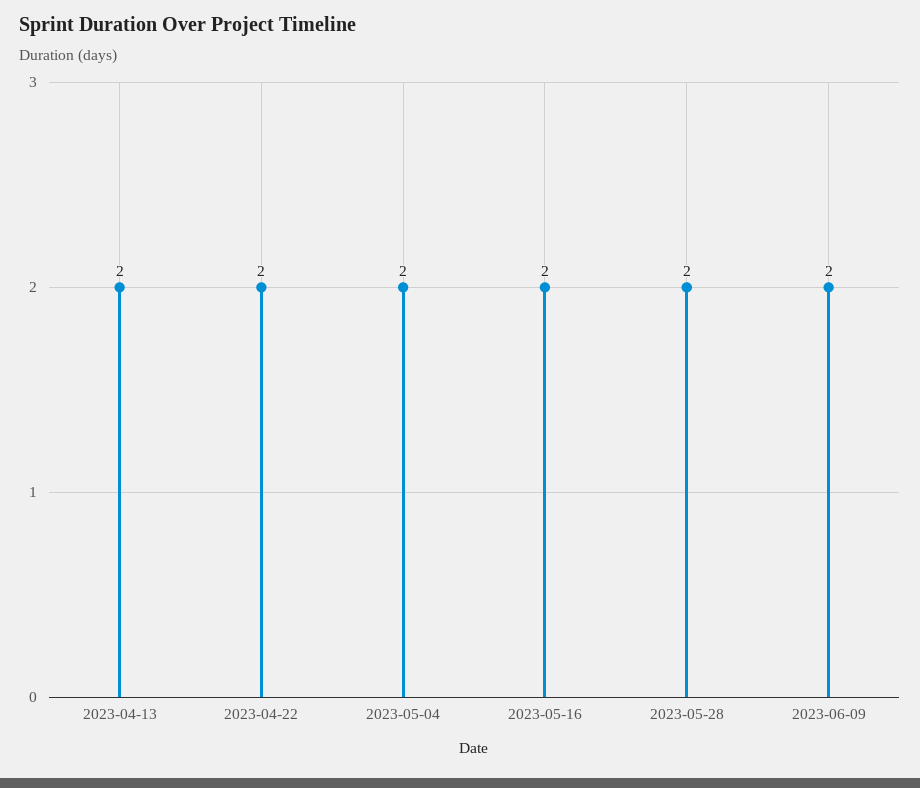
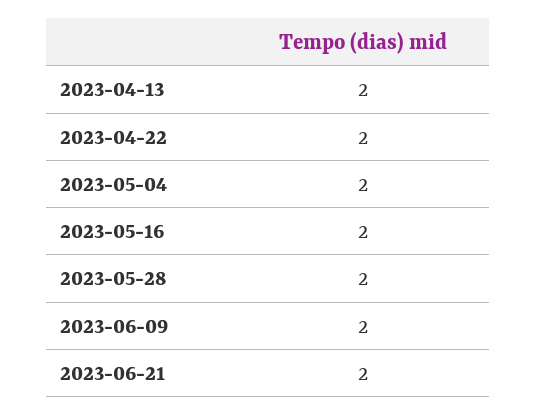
2023-06-21: none -> 2

